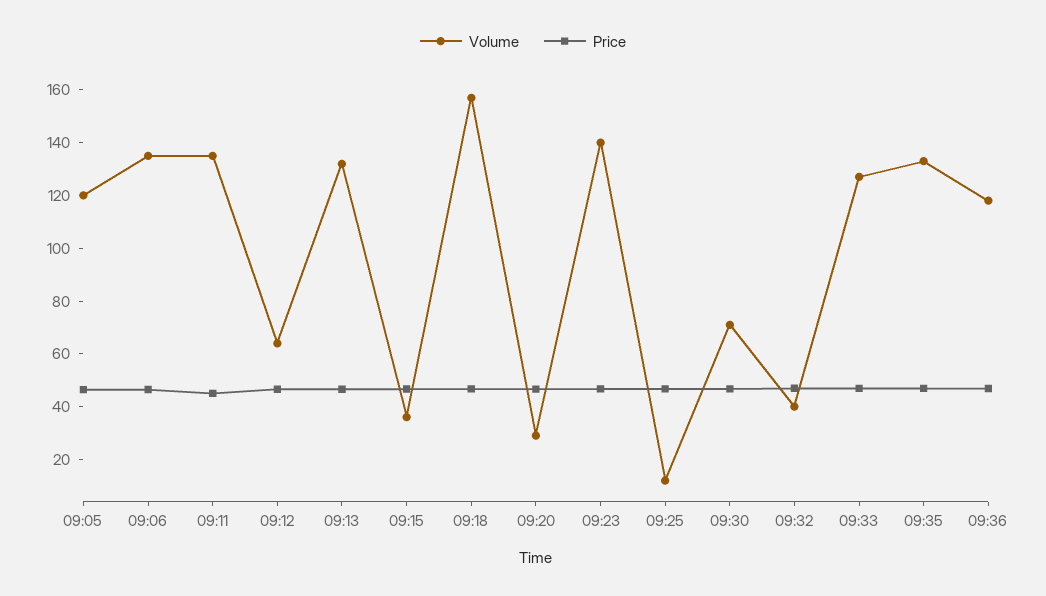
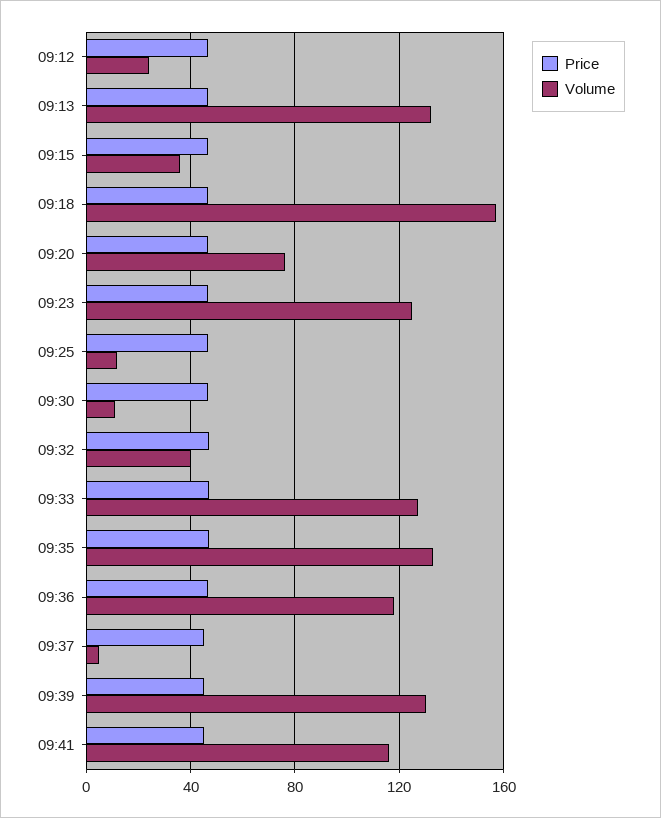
Volume, 09:05: 120 -> none
Price, 09:05: 45 -> none
Volume, 09:06: 135 -> none
Price, 09:06: 45 -> none
Volume, 09:11: 135 -> none
Price, 09:11: 45 -> none
Volume, 09:12: 65 -> 25
Volume, 09:20: 30 -> 75
Volume, 09:23: 140 -> 125
Volume, 09:30: 70 -> 10
Price, 09:37: none -> 45
Volume, 09:37: none -> 5
Price, 09:39: none -> 45
Volume, 09:39: none -> 130
Price, 09:41: none -> 45
Volume, 09:41: none -> 115

